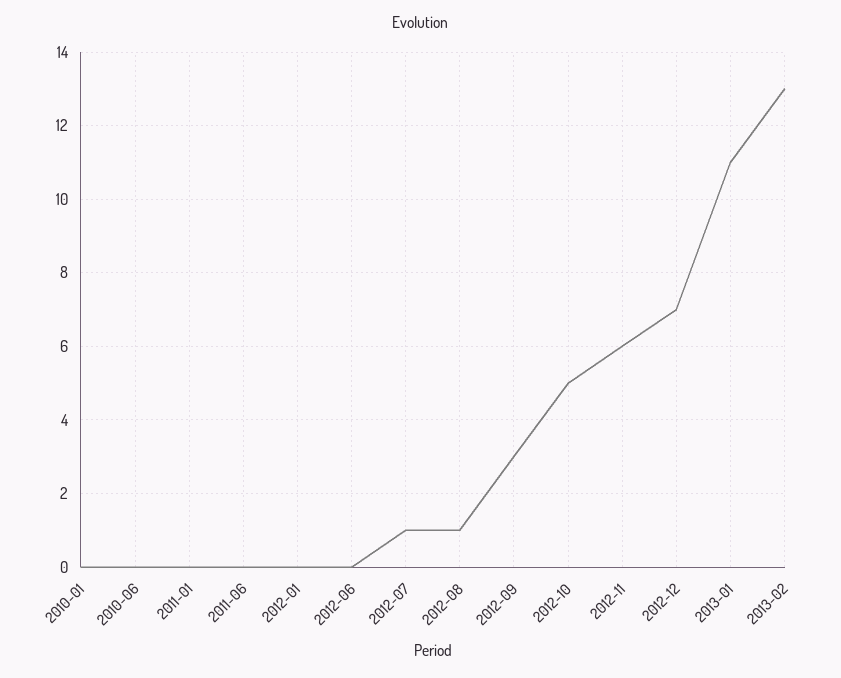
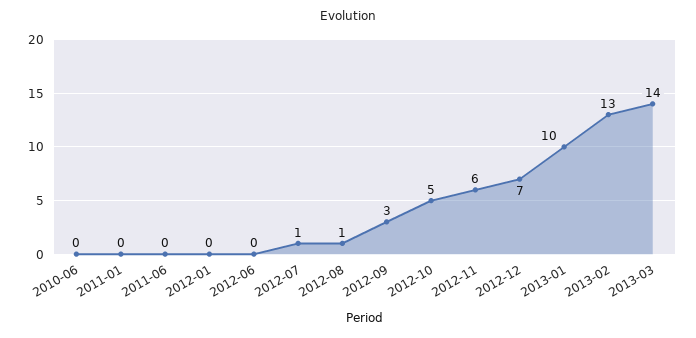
2010-01: 0 -> none
2013-01: 11 -> 10
2013-03: none -> 14

